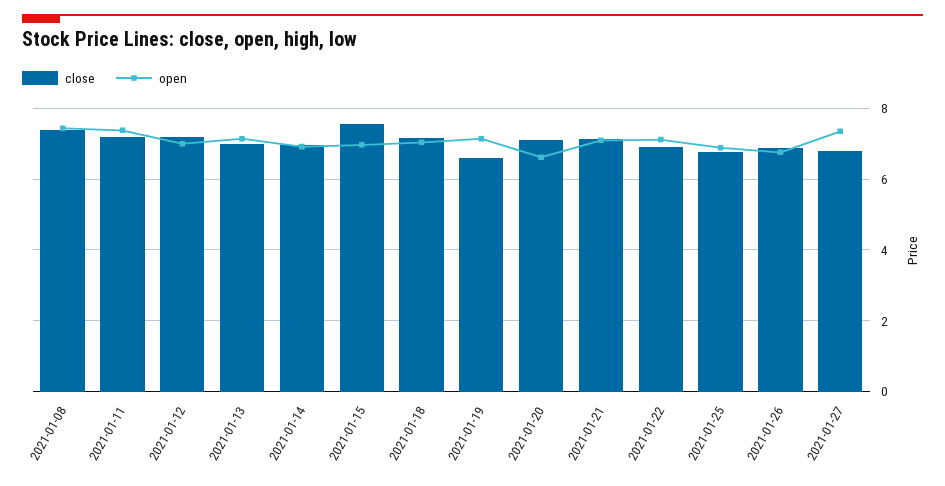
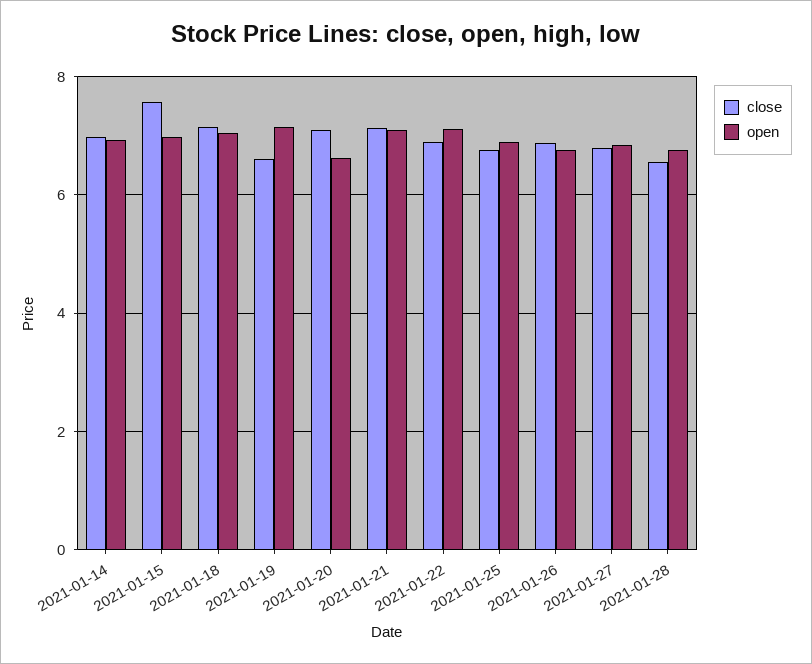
close, 2021-01-08: 7.4 -> none
open, 2021-01-08: 7.4 -> none
close, 2021-01-11: 7.2 -> none
open, 2021-01-11: 7.4 -> none
close, 2021-01-12: 7.2 -> none
open, 2021-01-12: 7 -> none
close, 2021-01-13: 7 -> none
open, 2021-01-13: 7.2 -> none
open, 2021-01-27: 7.4 -> 6.8
close, 2021-01-28: none -> 6.6
open, 2021-01-28: none -> 6.8

